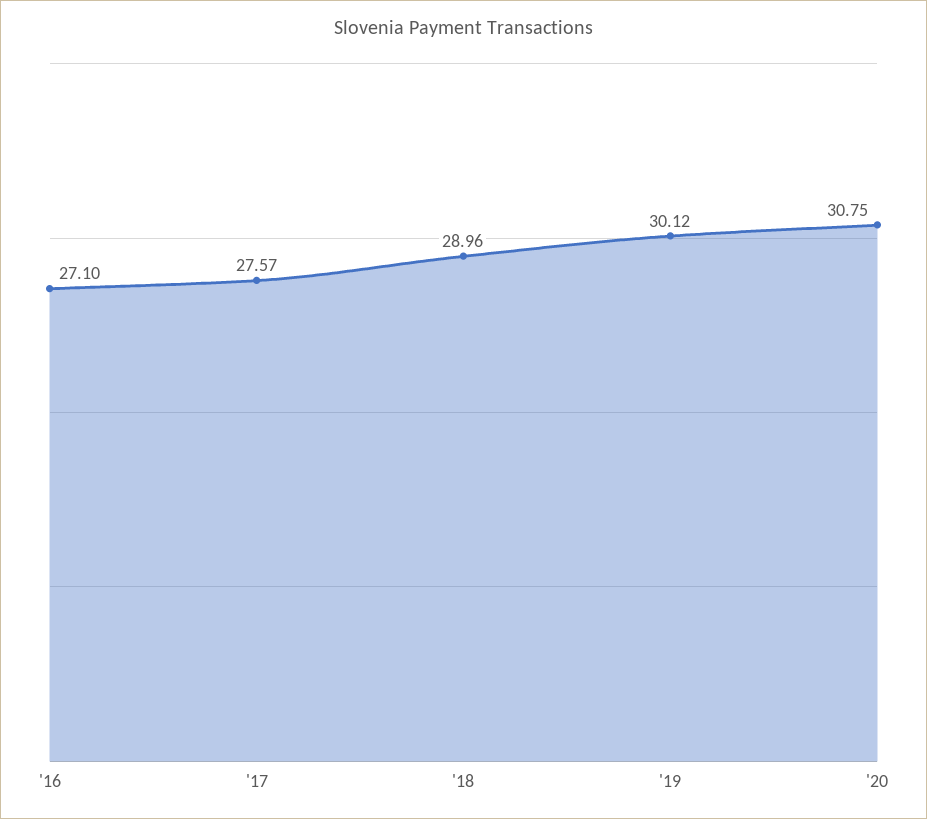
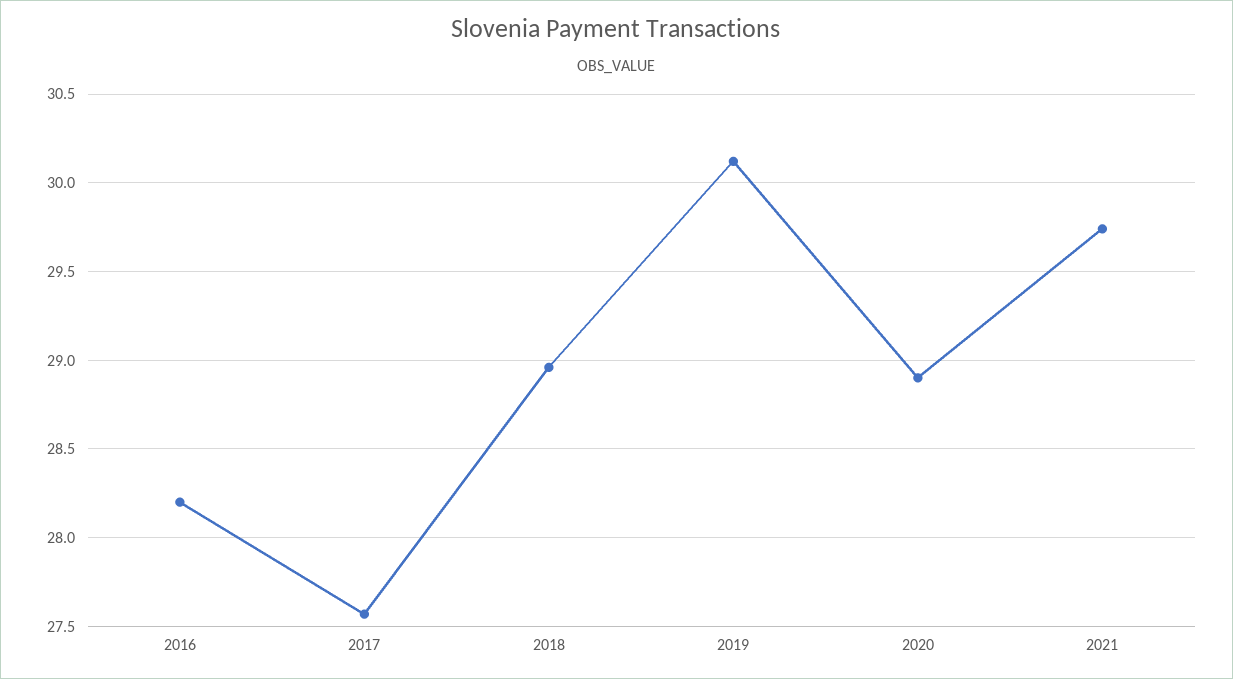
'16: 27.1 -> 28.2
'20: 30.75 -> 28.9
2021: none -> 29.75

